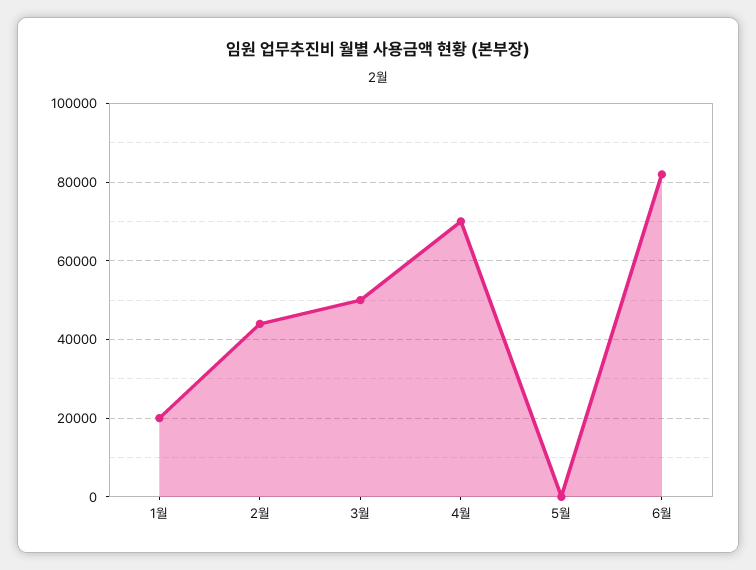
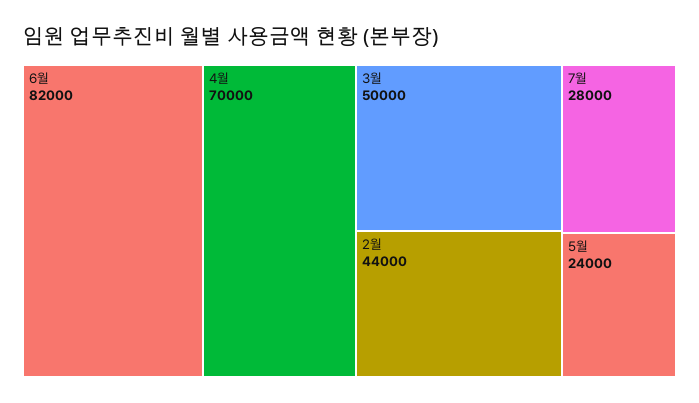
1월: 20000 -> none
5월: 0 -> 24000
7월: none -> 28000

